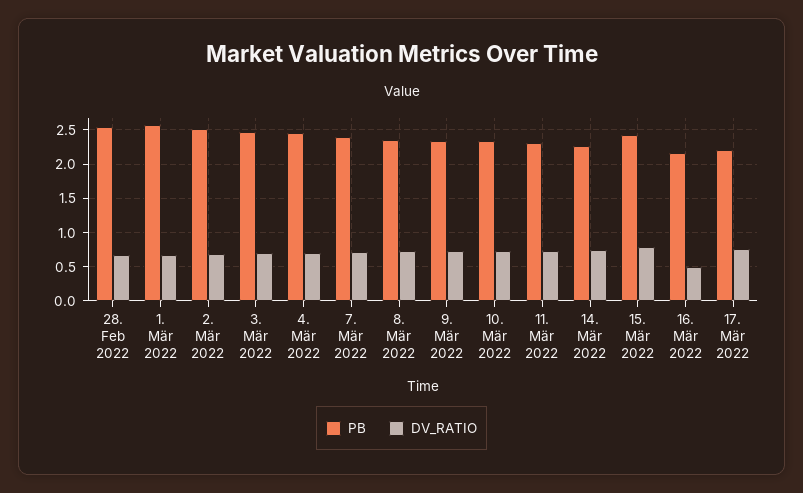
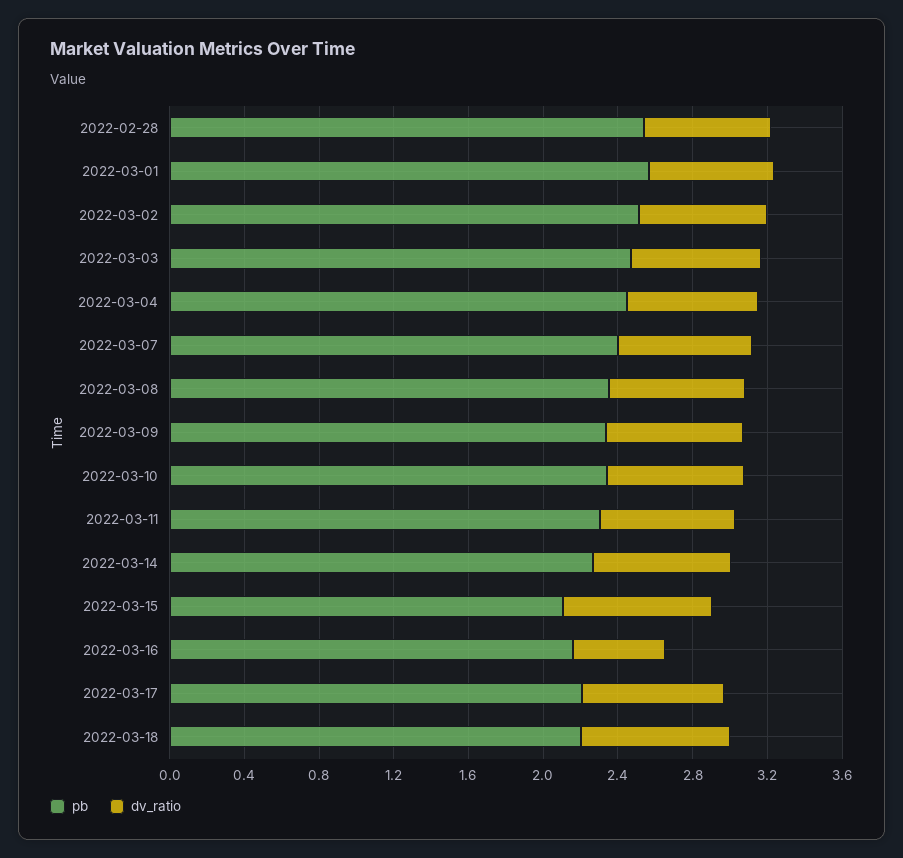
PB, 15. Mär 2022: 2.4 -> 2.1
PB, 2022-03-18: none -> 2.2
DV_RATIO, 2022-03-18: none -> 0.8

